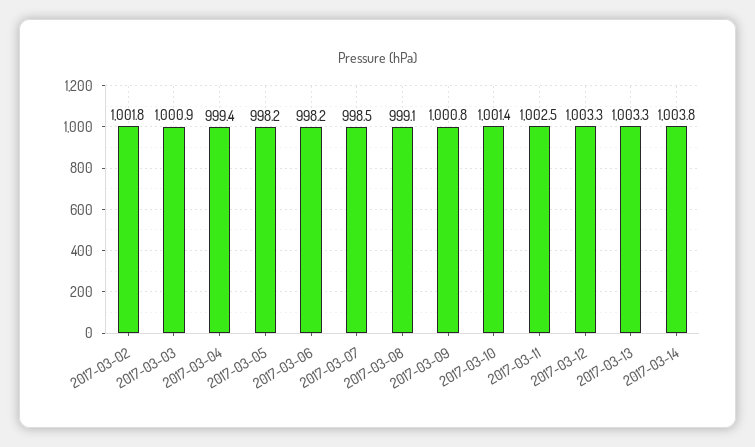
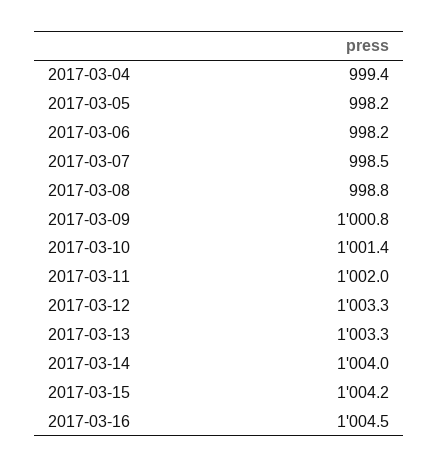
2017-03-02: 1001.8 -> none
2017-03-03: 1000.9 -> none
2017-03-08: 999.1 -> 998.8
2017-03-11: 1002.5 -> 1002
2017-03-14: 1003.8 -> 1004
2017-03-15: none -> 1004.2
2017-03-16: none -> 1004.5

